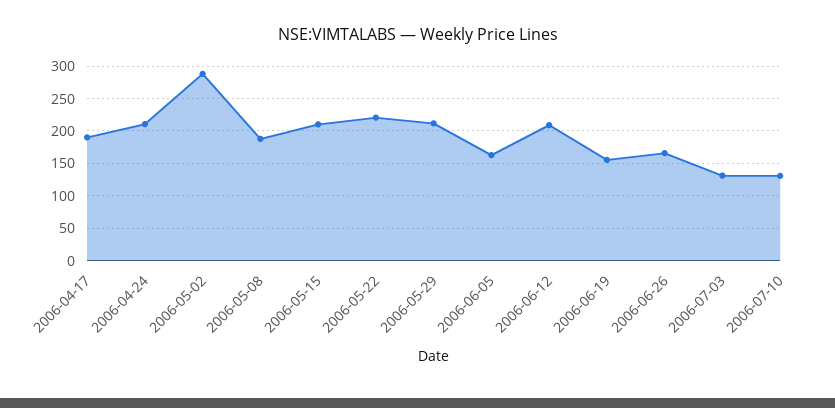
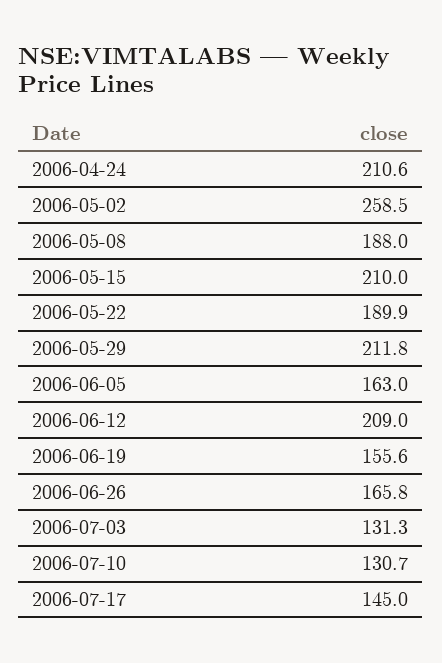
2006-04-17: 190 -> none
2006-05-02: 290 -> 258.5
2006-05-22: 220 -> 189.9
2006-07-17: none -> 145

